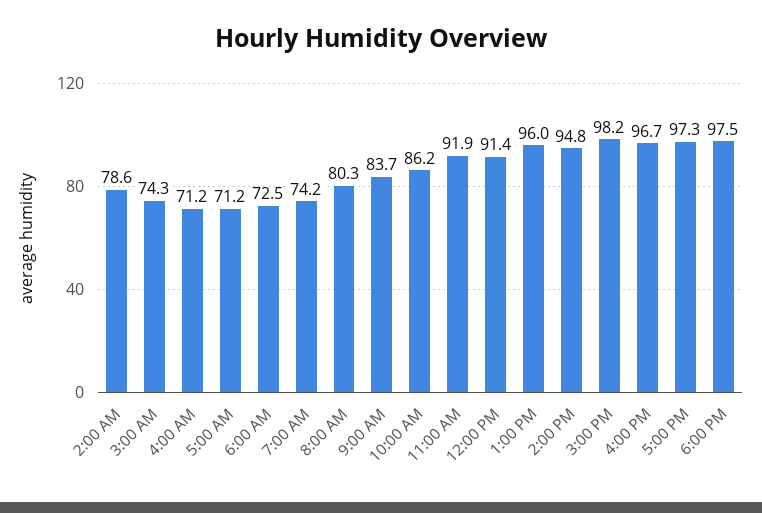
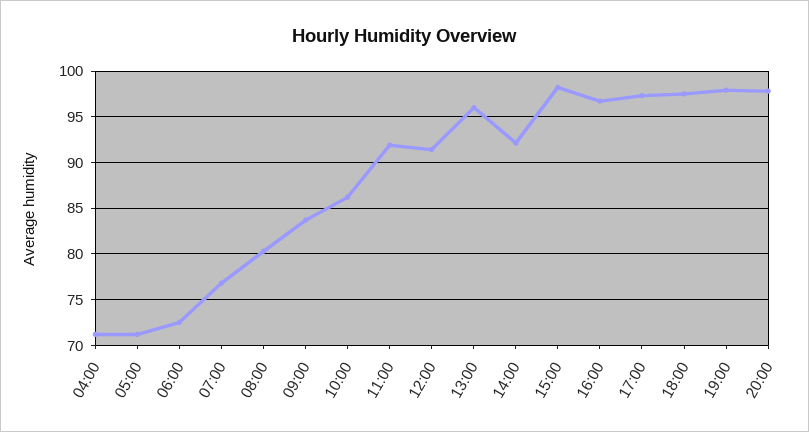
2:00 AM: 78.6 -> none
3:00 AM: 74.3 -> none
7:00 AM: 74.2 -> 77
2:00 PM: 94.8 -> 92
19:00: none -> 98
20:00: none -> 98

